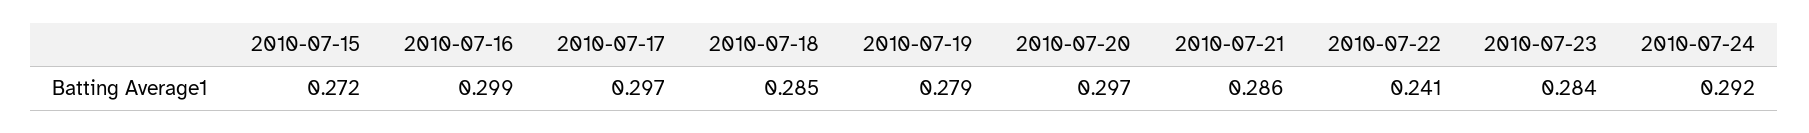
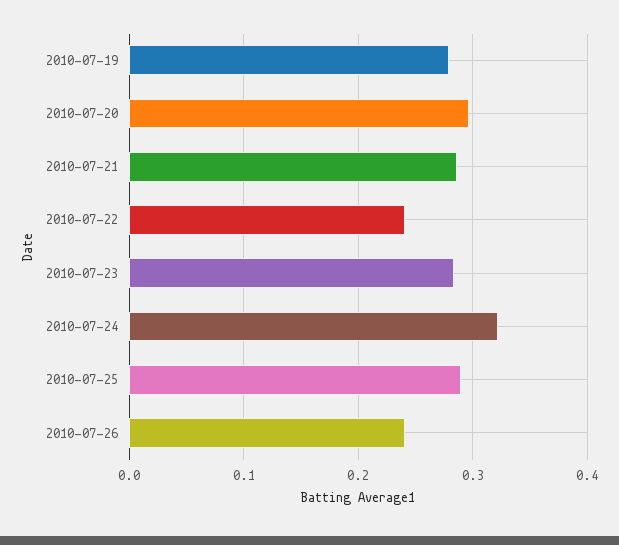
2010-07-15: 0.272 -> none
2010-07-16: 0.299 -> none
2010-07-17: 0.297 -> none
2010-07-18: 0.285 -> none
2010-07-24: 0.292 -> 0.32
2010-07-25: none -> 0.29
2010-07-26: none -> 0.24

